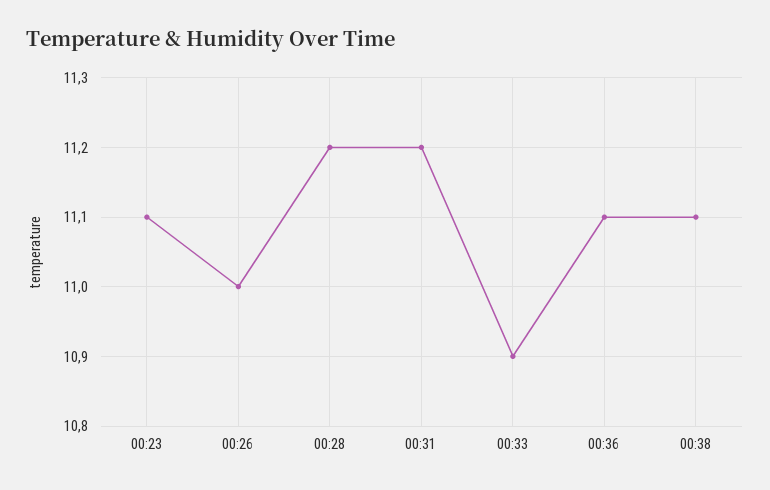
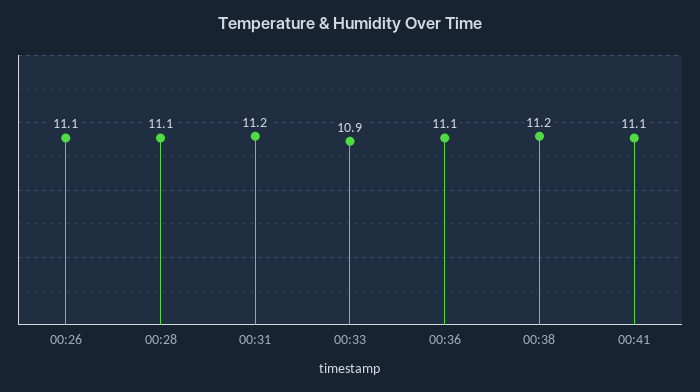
00:23: 11.1 -> none
00:26: 11 -> 11.1
00:28: 11.2 -> 11.1
00:38: 11.1 -> 11.2
00:41: none -> 11.1

